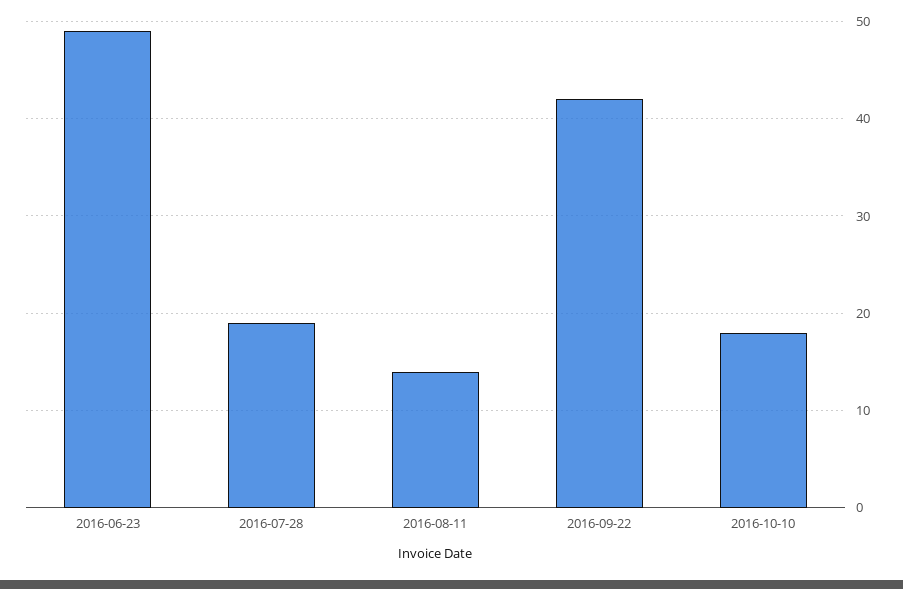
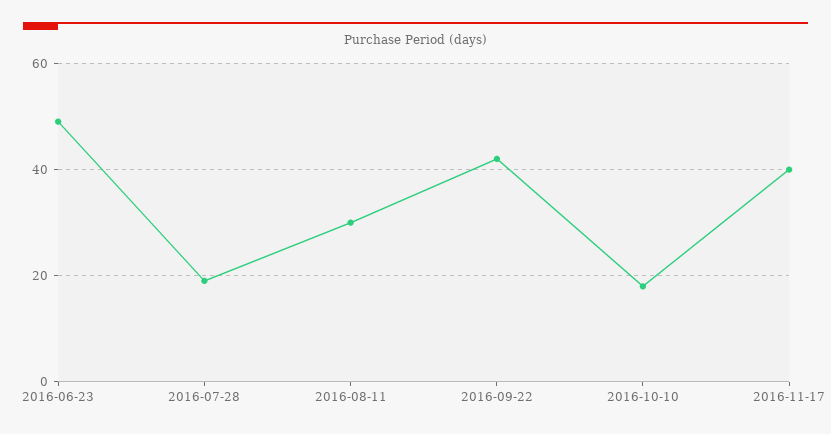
2016-08-11: 14 -> 30
2016-11-17: none -> 40

